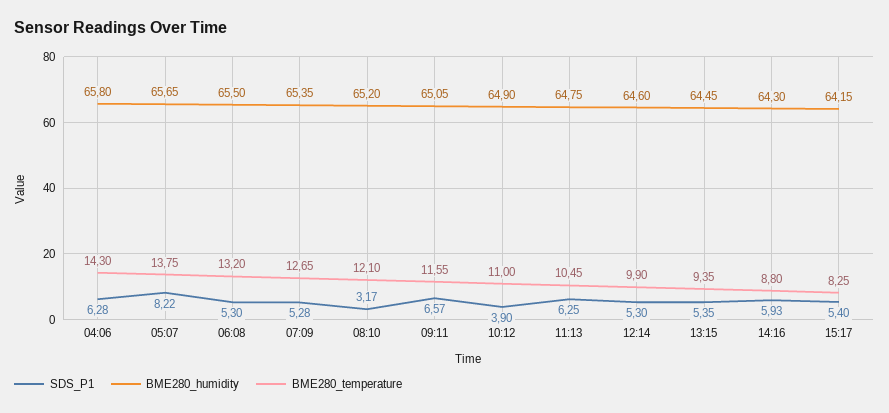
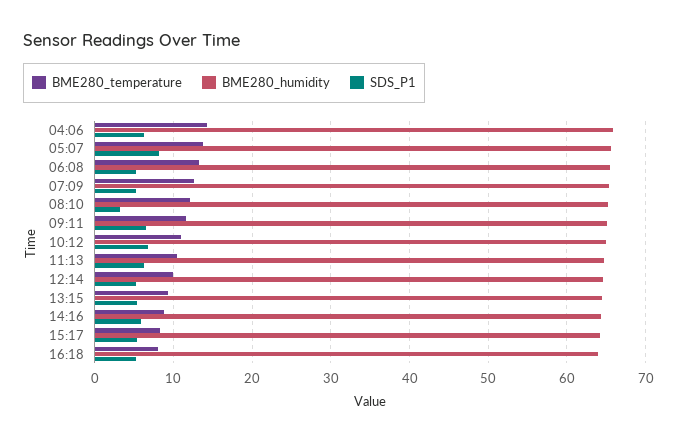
SDS_P1, 10:12: 3.9 -> 7
BME280_temperature, 16:18: none -> 8
BME280_humidity, 16:18: none -> 64
SDS_P1, 16:18: none -> 5

